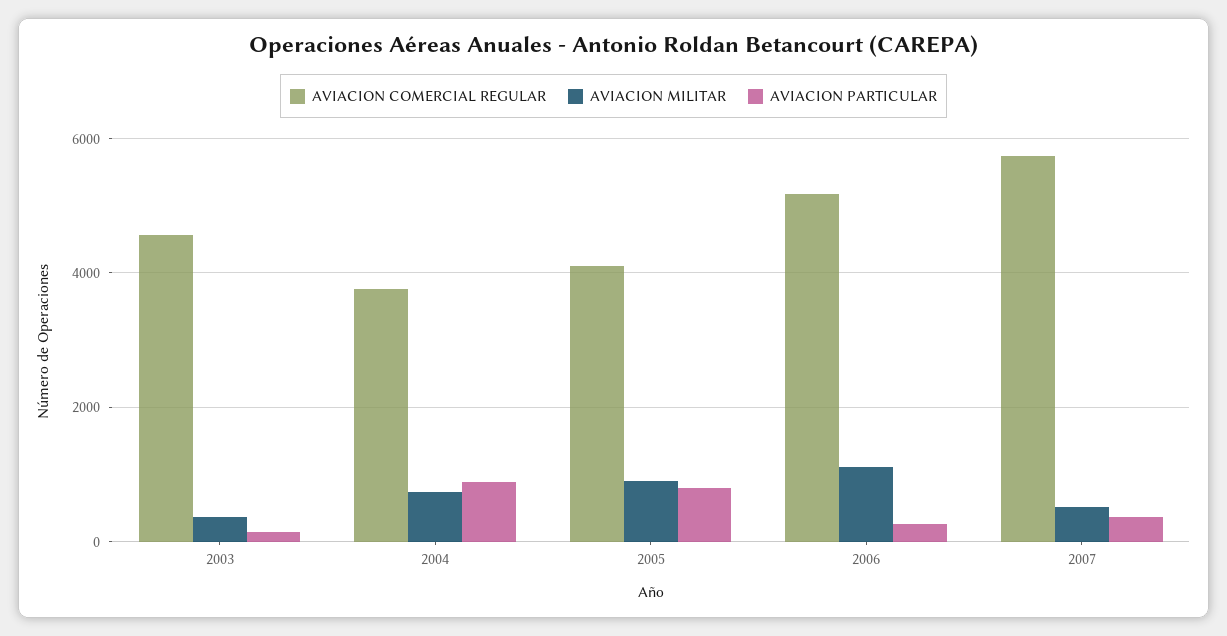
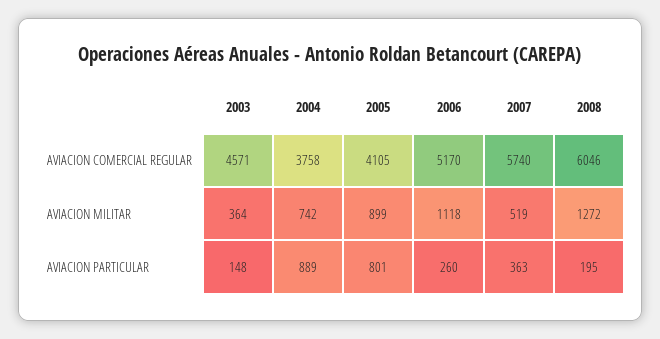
AVIACION COMERCIAL REGULAR, 2008: none -> 6046
AVIACION MILITAR, 2008: none -> 1272
AVIACION PARTICULAR, 2008: none -> 195

